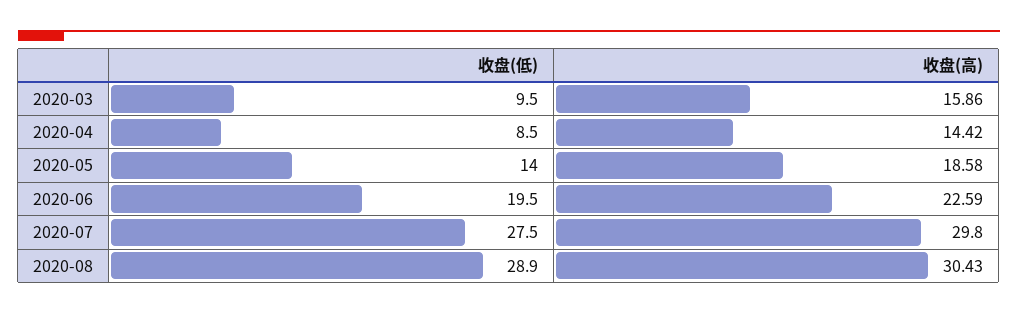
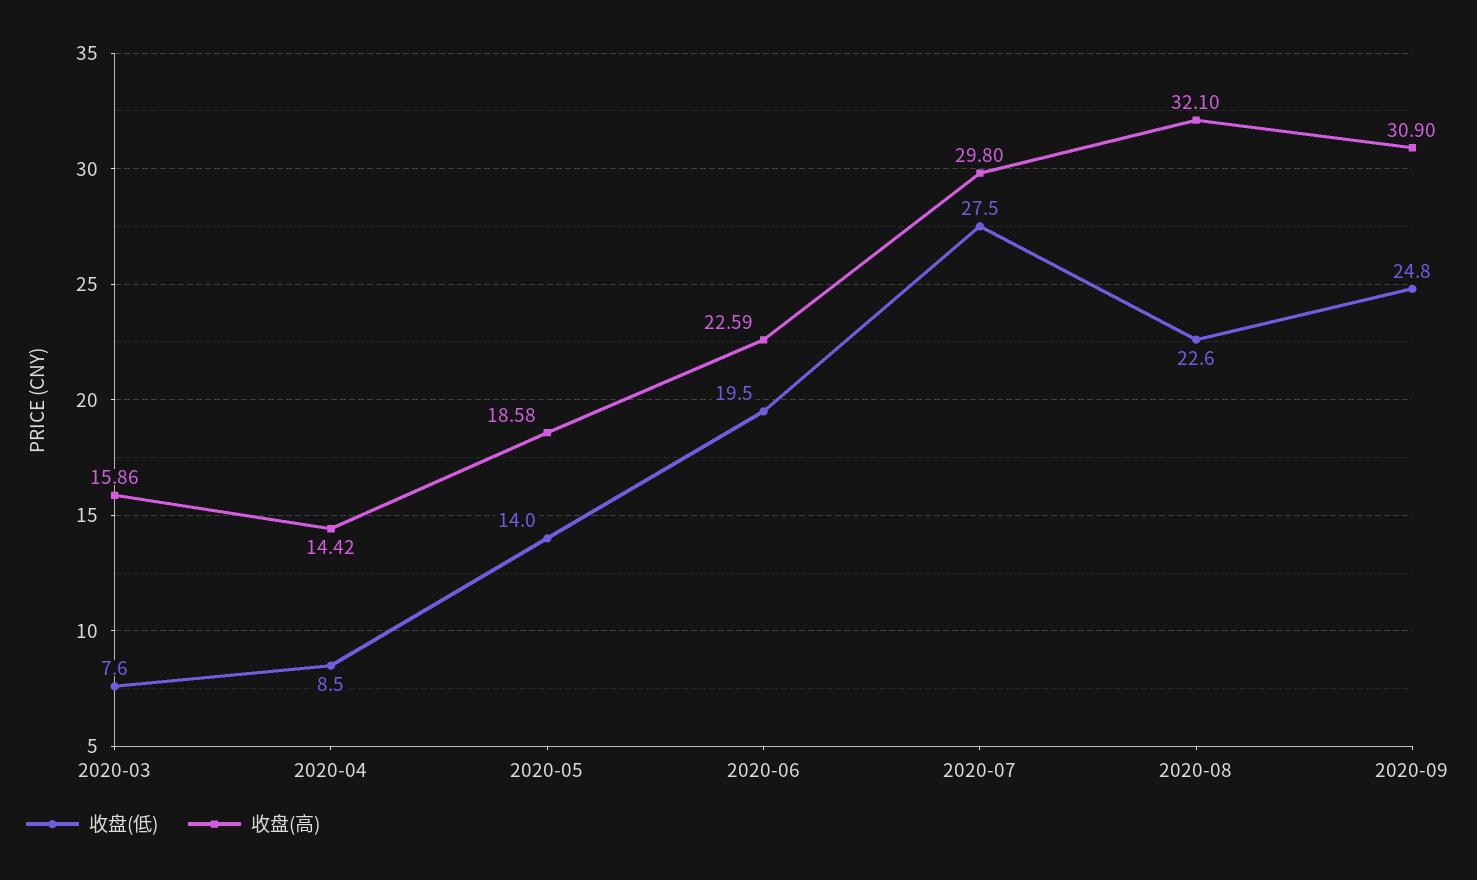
收盘(低), 2020-03: 9.5 -> 7.6
收盘(低), 2020-08: 28.9 -> 22.6
收盘(高), 2020-08: 30.43 -> 32.1
收盘(低), 2020-09: none -> 24.8
收盘(高), 2020-09: none -> 30.9

